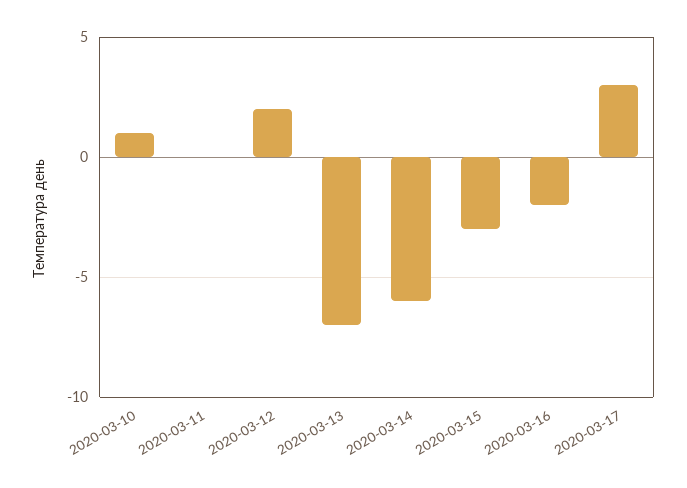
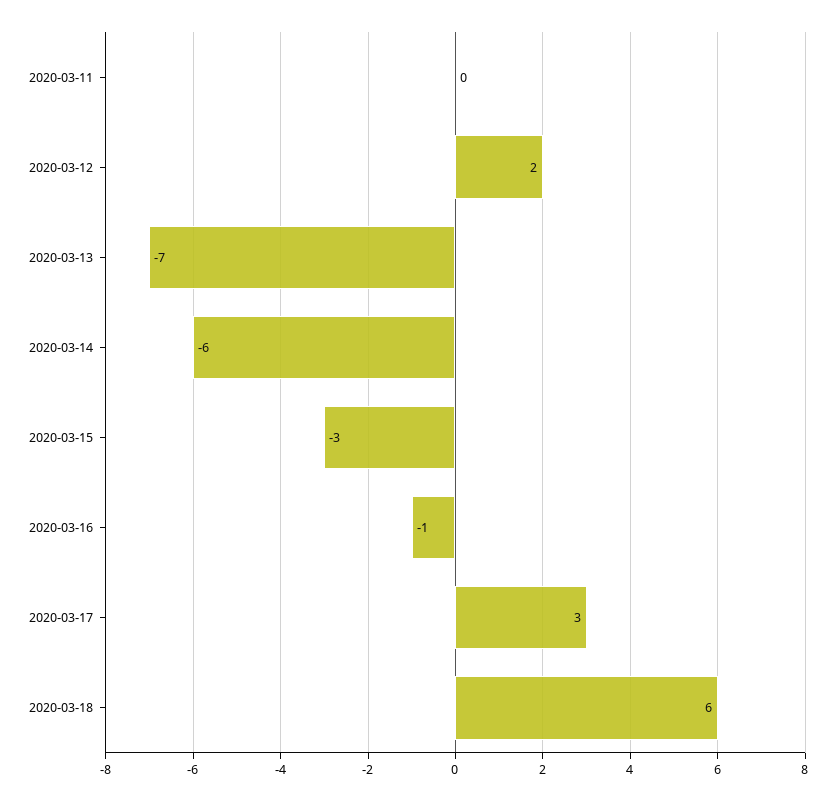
2020-03-10: 1 -> none
2020-03-16: -2 -> -1
2020-03-18: none -> 6

